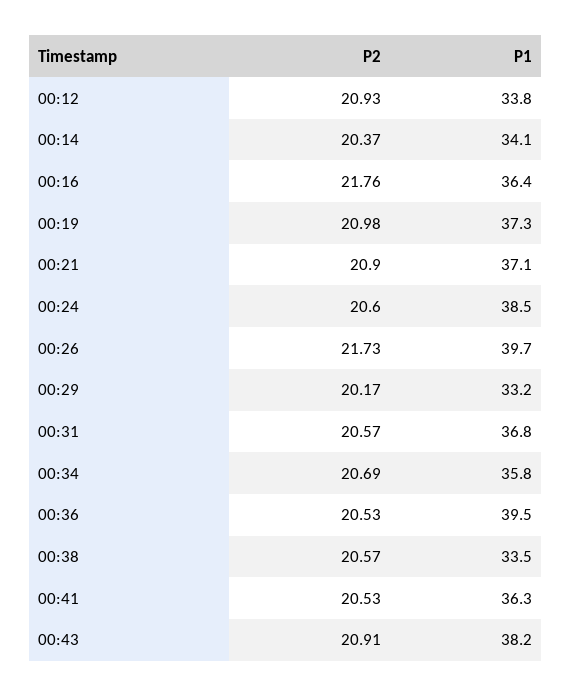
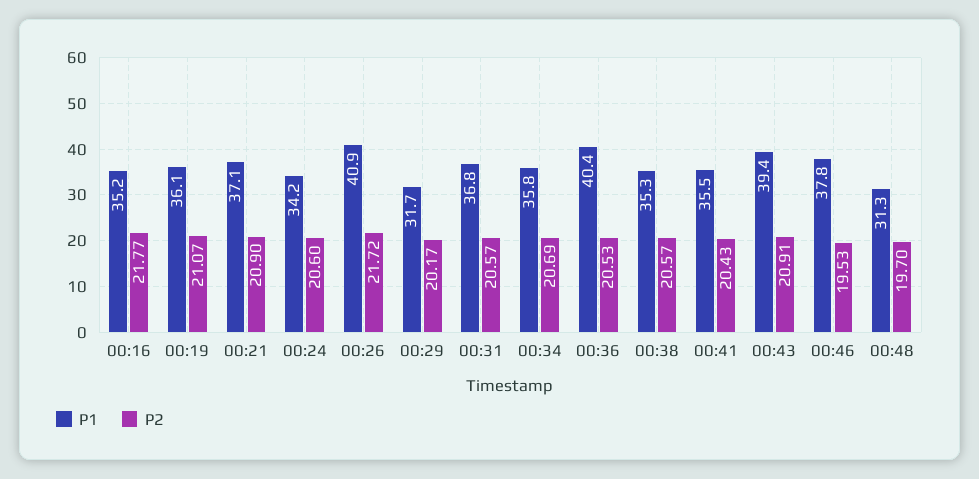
P2, 00:12: 20.93 -> none
P1, 00:12: 33.8 -> none
P2, 00:14: 20.37 -> none
P1, 00:14: 34.1 -> none
P2, 00:16: 21.76 -> 21.77
P1, 00:16: 36.4 -> 35.2
P2, 00:19: 20.98 -> 21.07
P1, 00:19: 37.3 -> 36.1
P1, 00:24: 38.5 -> 34.2
P2, 00:26: 21.73 -> 21.72
P1, 00:26: 39.7 -> 40.9
P1, 00:29: 33.2 -> 31.7
P1, 00:36: 39.5 -> 40.4
P1, 00:38: 33.5 -> 35.3
P2, 00:41: 20.53 -> 20.43
P1, 00:41: 36.3 -> 35.5
P1, 00:43: 38.2 -> 39.4
P1, 00:46: none -> 37.8
P2, 00:46: none -> 19.53
P1, 00:48: none -> 31.3
P2, 00:48: none -> 19.7

